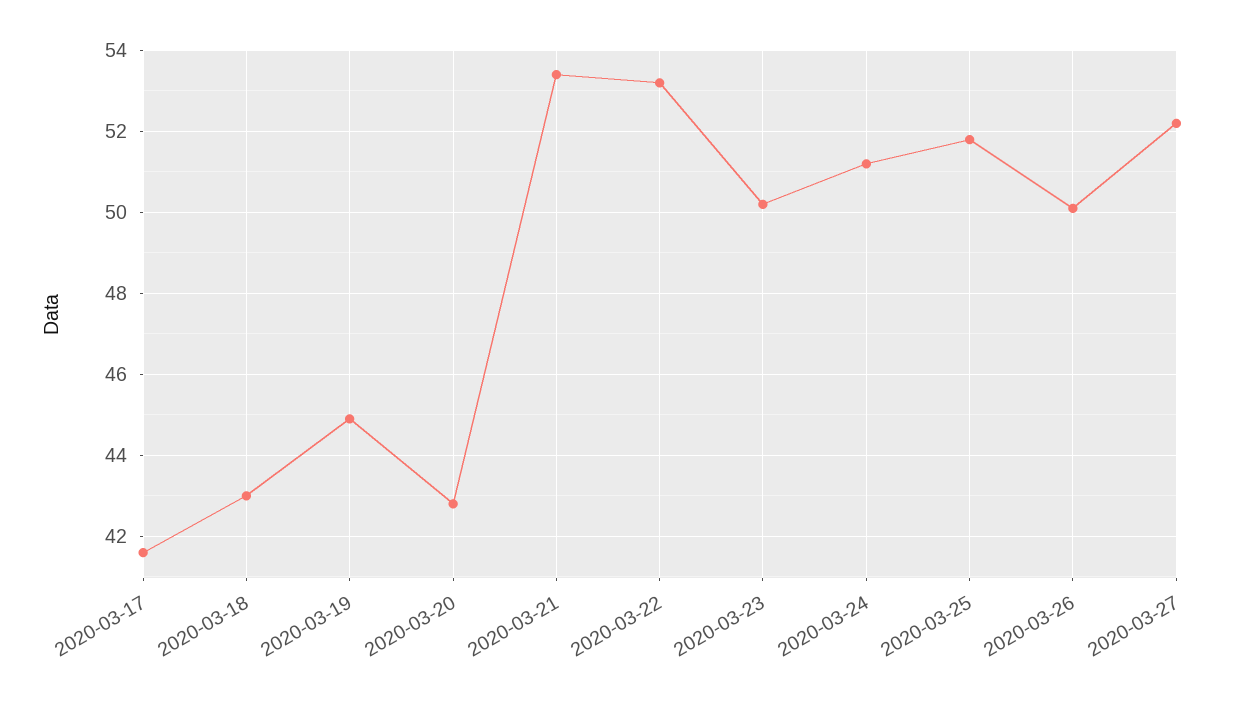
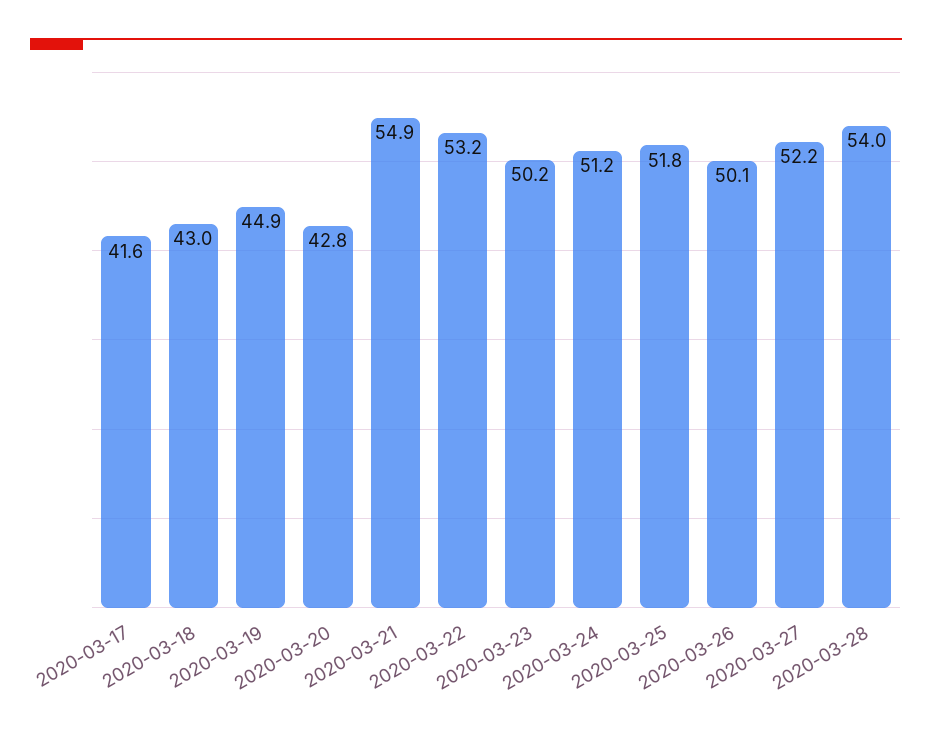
2020-03-21: 53.5 -> 54.9
2020-03-28: none -> 54

